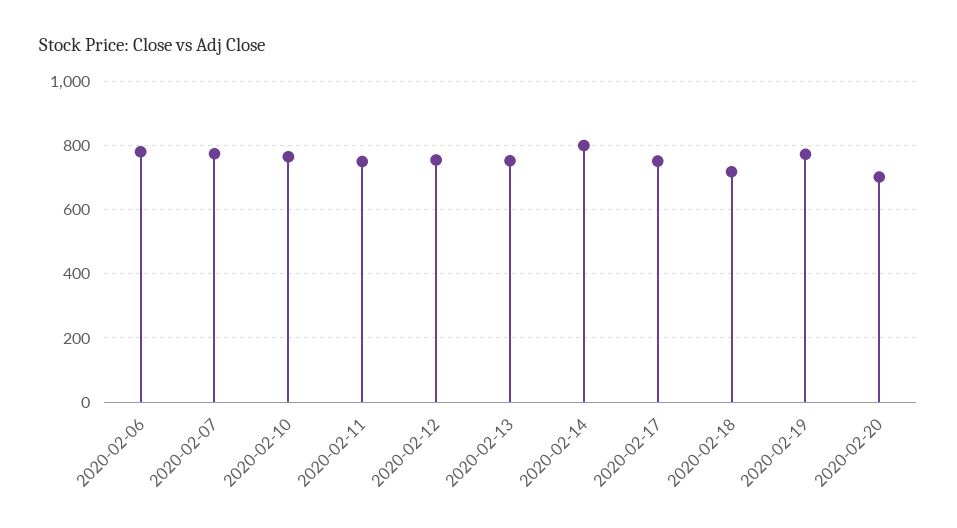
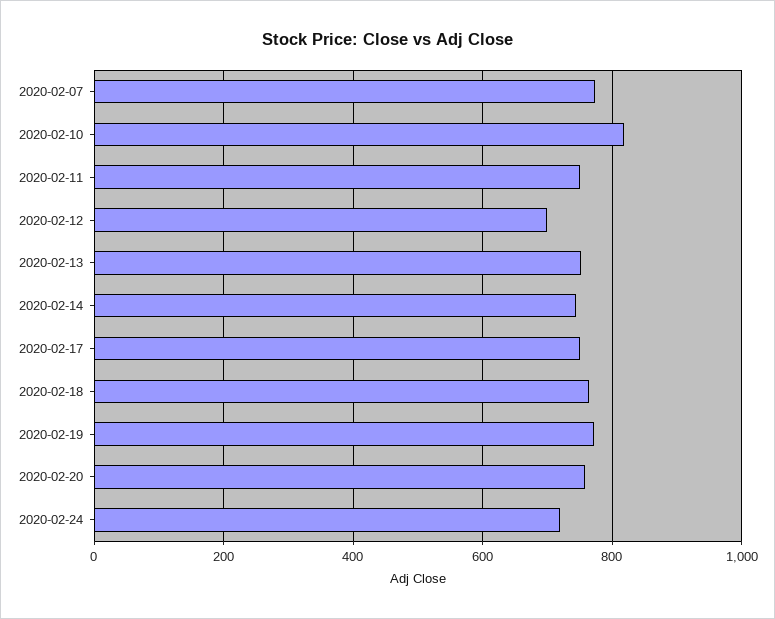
2020-02-06: 780 -> none
2020-02-10: 760 -> 820
2020-02-12: 760 -> 700
2020-02-14: 800 -> 740
2020-02-18: 720 -> 760
2020-02-20: 700 -> 760
2020-02-24: none -> 720

